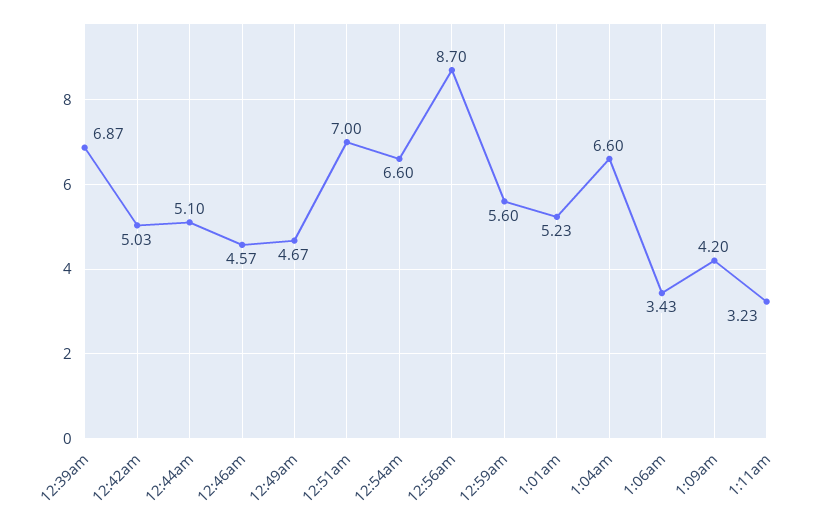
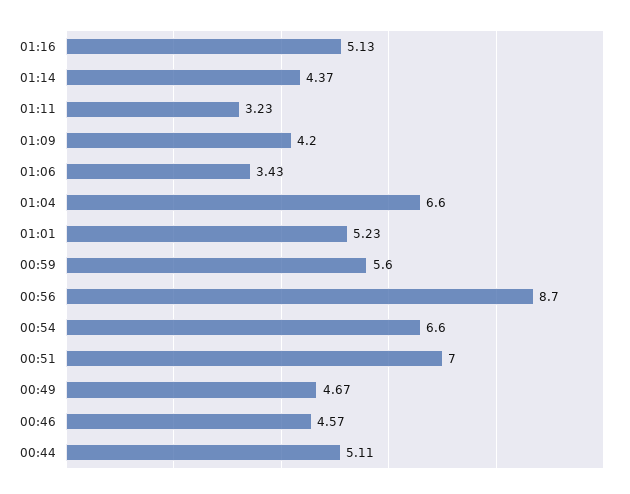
12:39am: 6.87 -> none
12:42am: 5.03 -> none
12:44am: 5.1 -> 5.11
01:16: none -> 5.13
01:14: none -> 4.37

